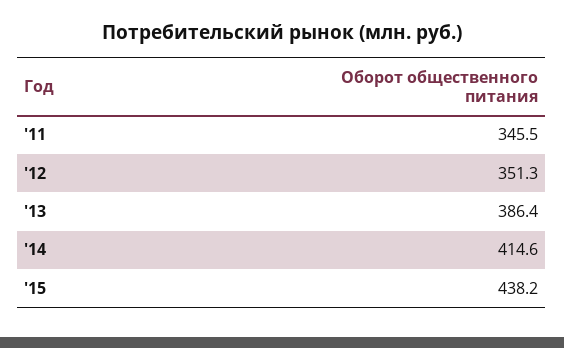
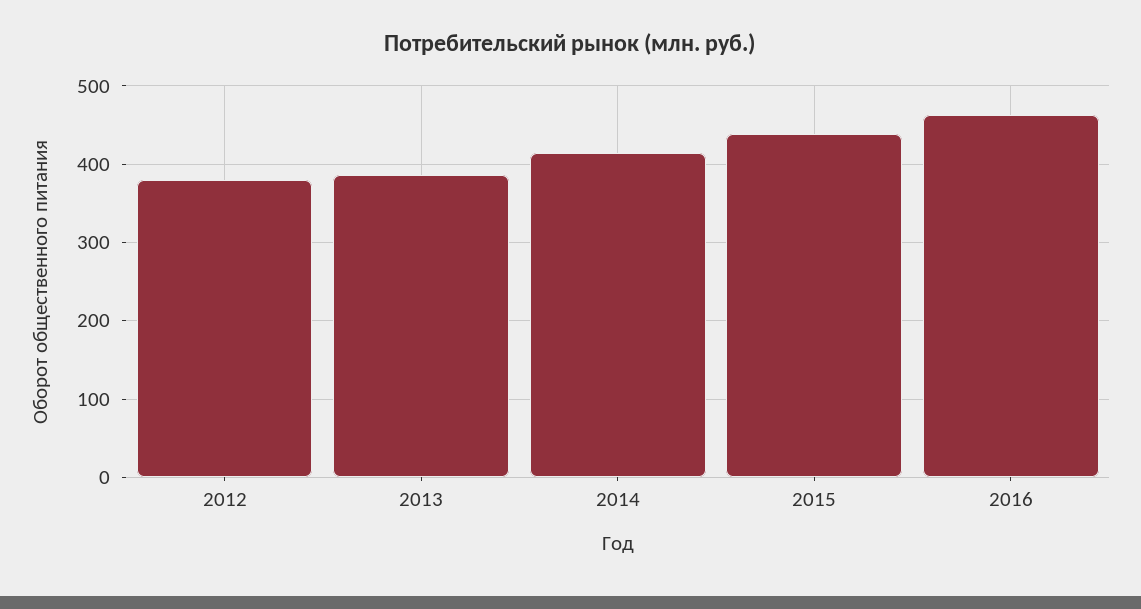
'11: 345.5 -> none
'12: 351.3 -> 380
2016: none -> 460

